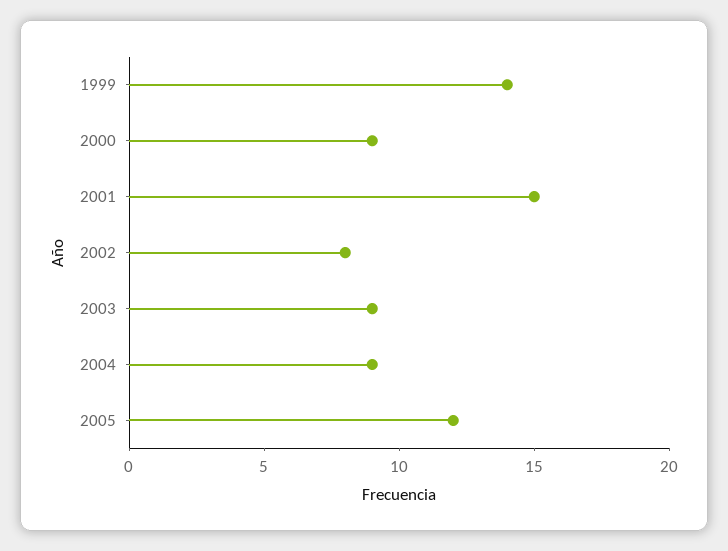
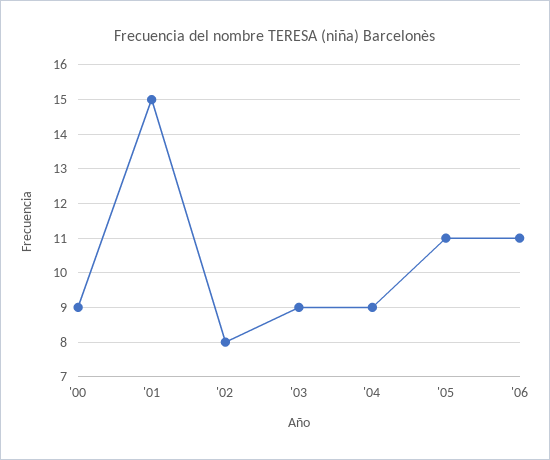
1999: 14 -> none
2005: 12 -> 11
'06: none -> 11

